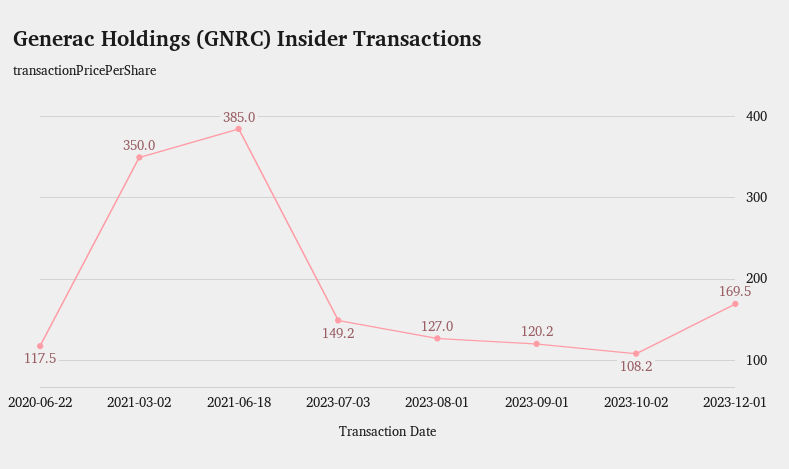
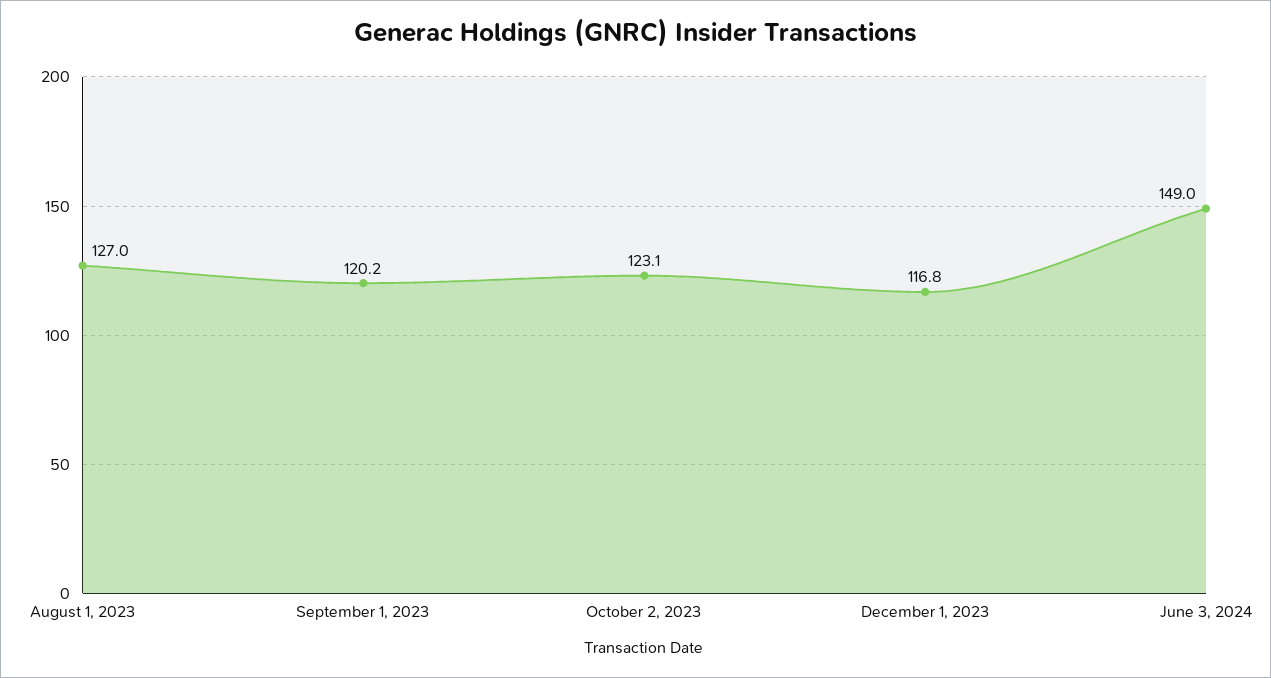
2020-06-22: 117.5 -> none
2021-03-02: 350 -> none
2021-06-18: 385 -> none
2023-07-03: 149.2 -> none
2023-10-02: 108.2 -> 123.1
2023-12-01: 169.5 -> 116.8
June 3, 2024: none -> 149

